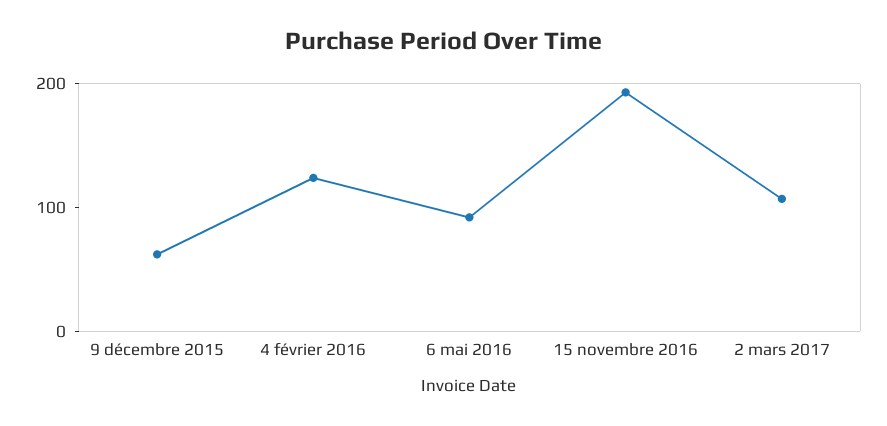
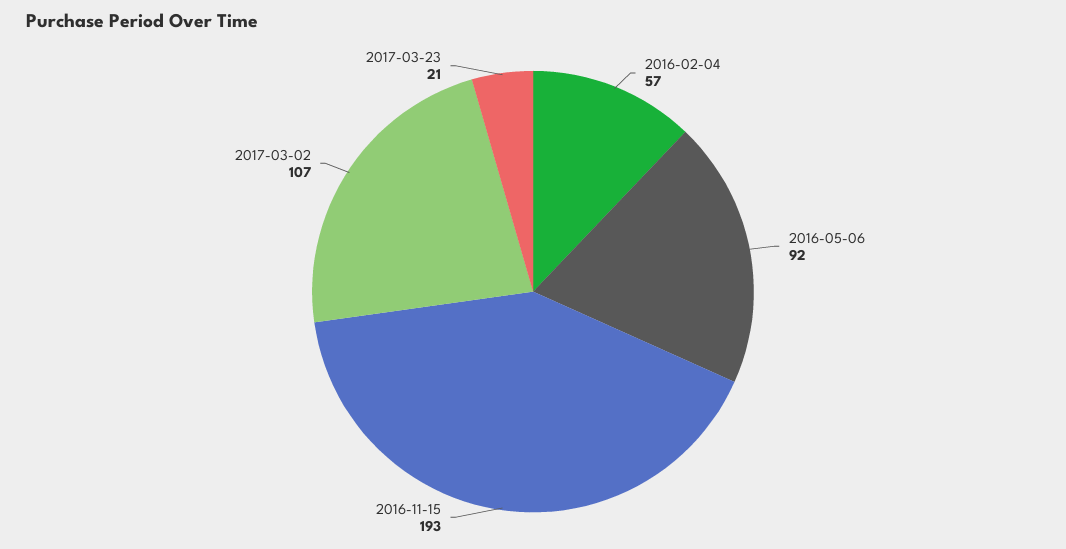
9 décembre 2015: 60 -> none
4 février 2016: 120 -> 57
2017-03-23: none -> 21

